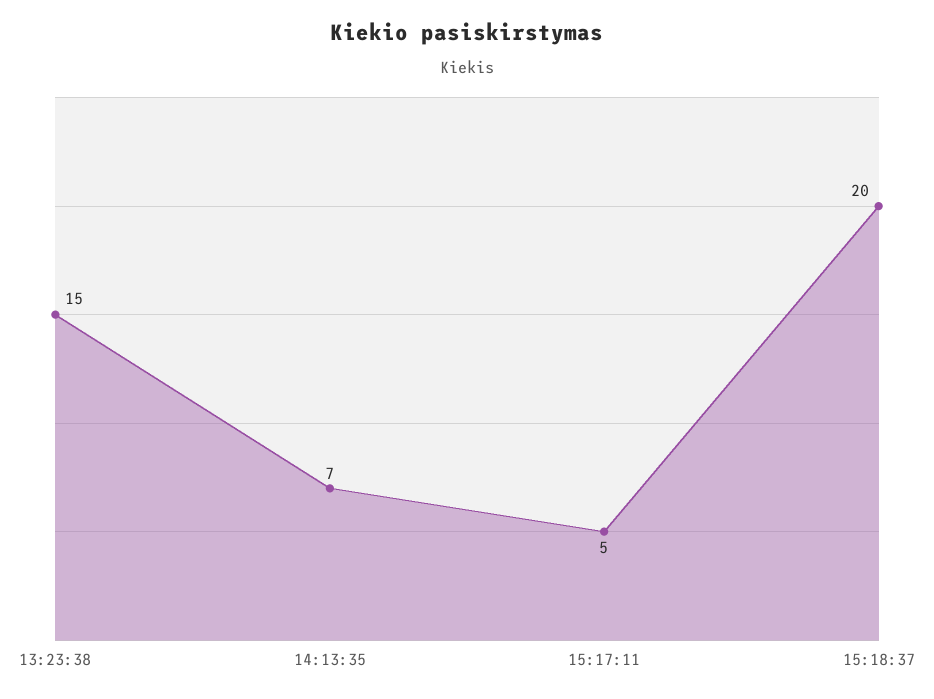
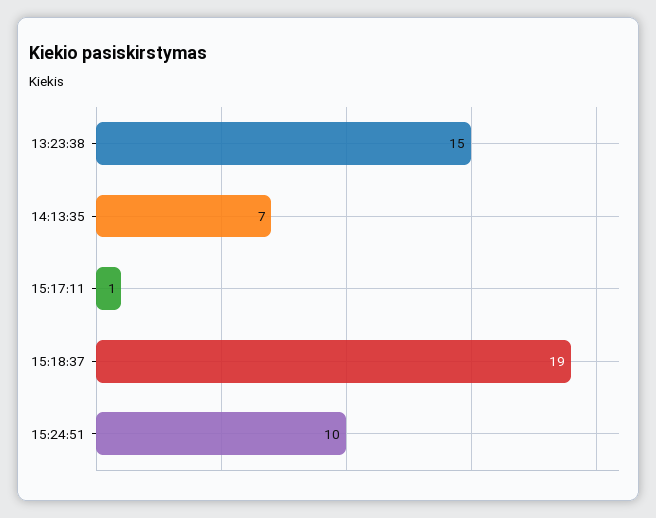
15:17:11: 5 -> 1
15:18:37: 20 -> 19
15:24:51: none -> 10

